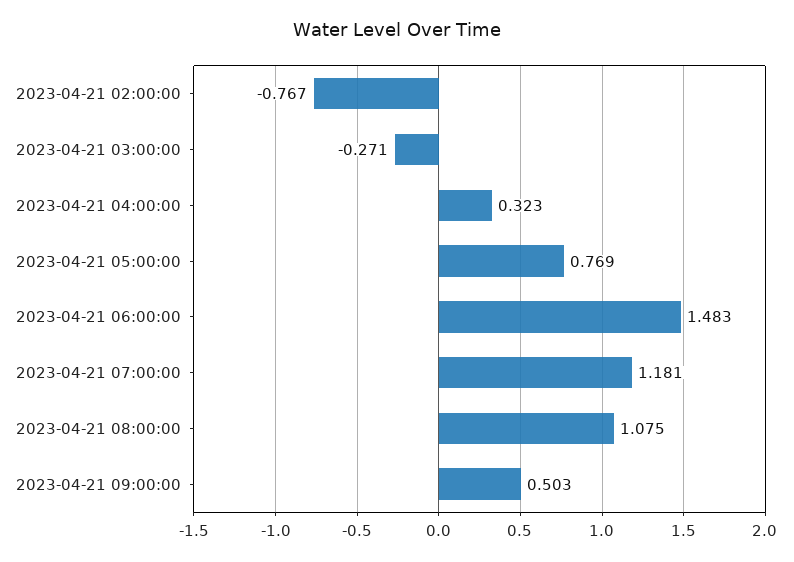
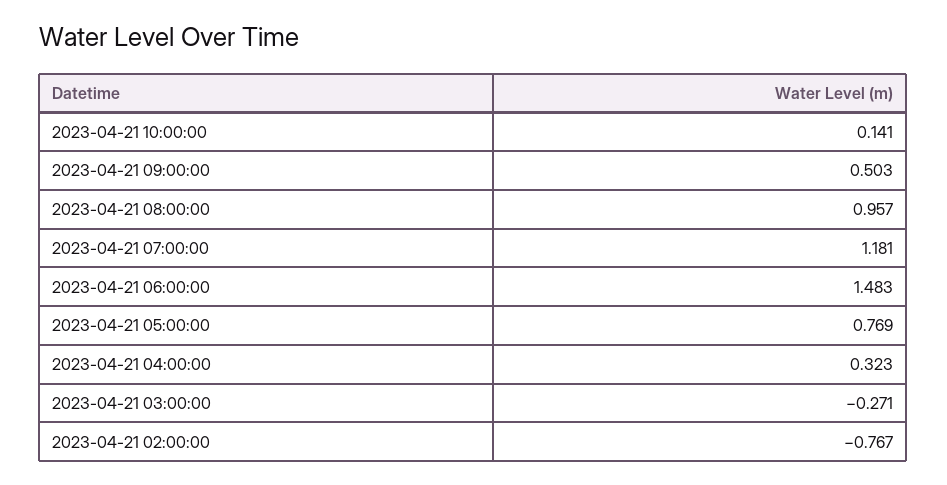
2023-04-21 08:00:00: 1.075 -> 0.957
2023-04-21 10:00:00: none -> 0.141

